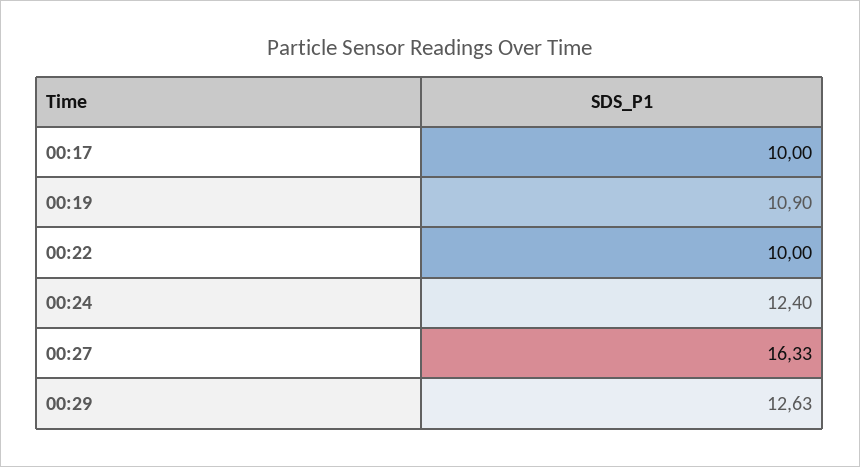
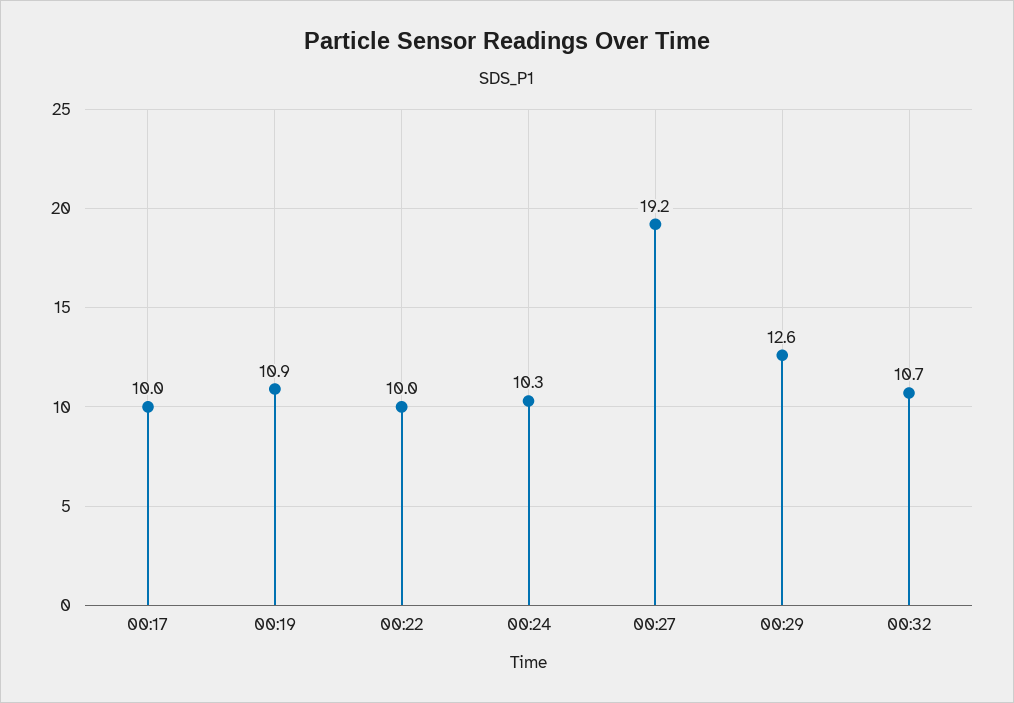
00:24: 12.4 -> 10.3
00:27: 16.33 -> 19.2
00:32: none -> 10.7

